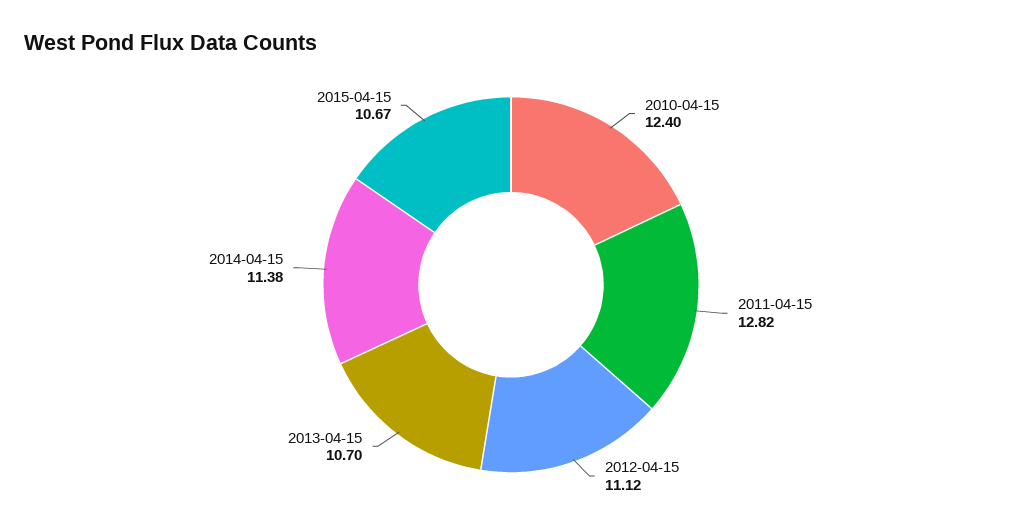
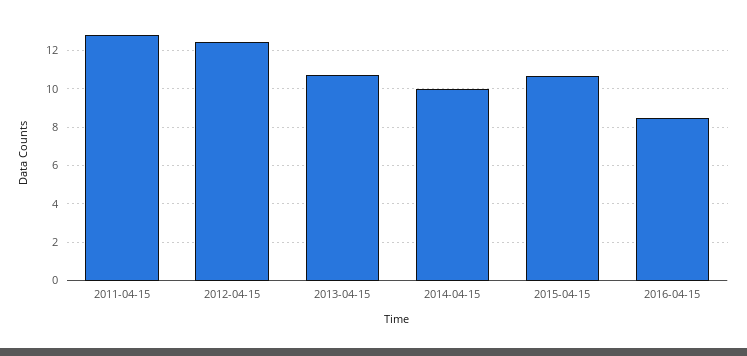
2010-04-15: 12.4 -> none
2012-04-15: 11.12 -> 12.5
2014-04-15: 11.38 -> 10
2016-04-15: none -> 8.5

